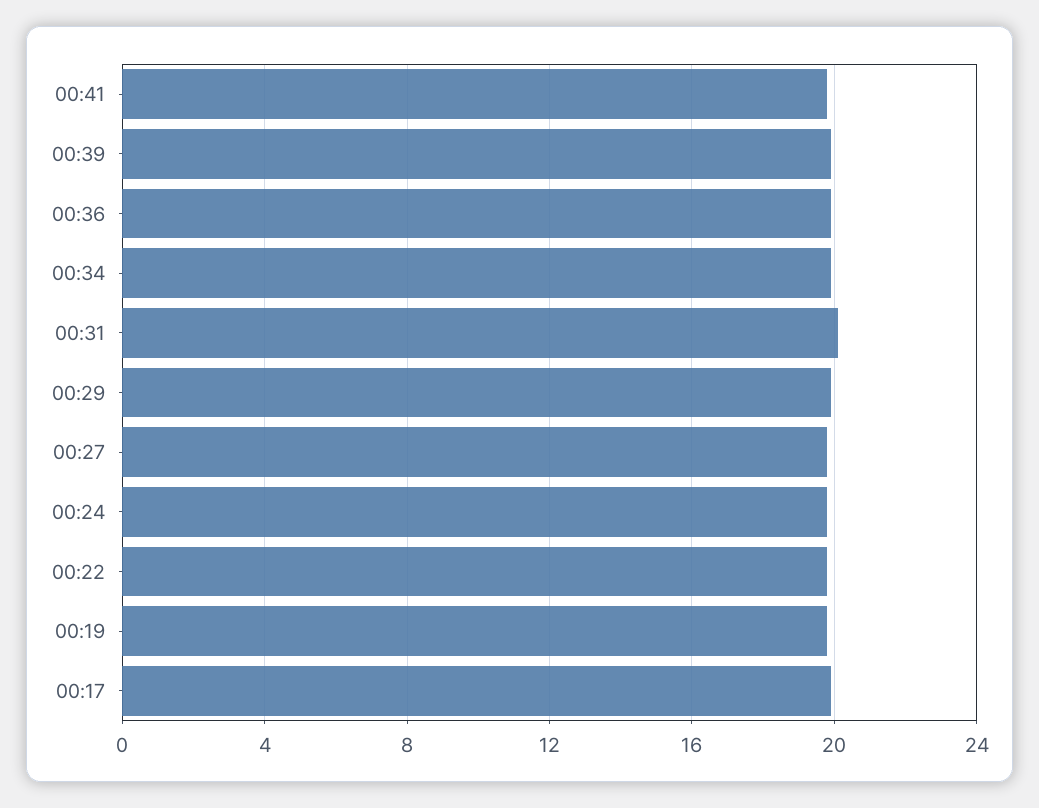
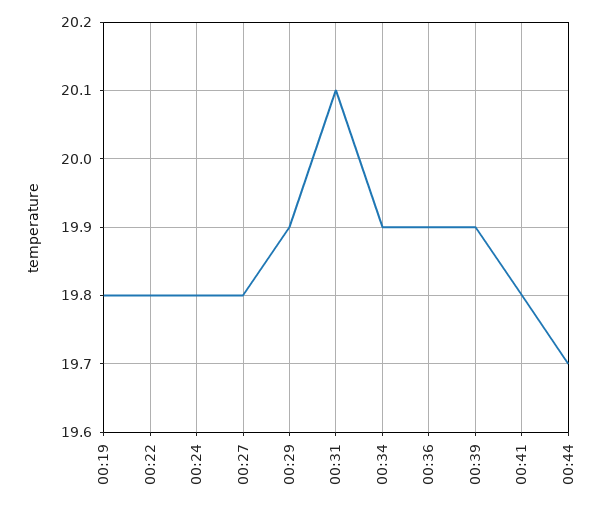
00:17: 20 -> none
00:44: none -> 19.7

